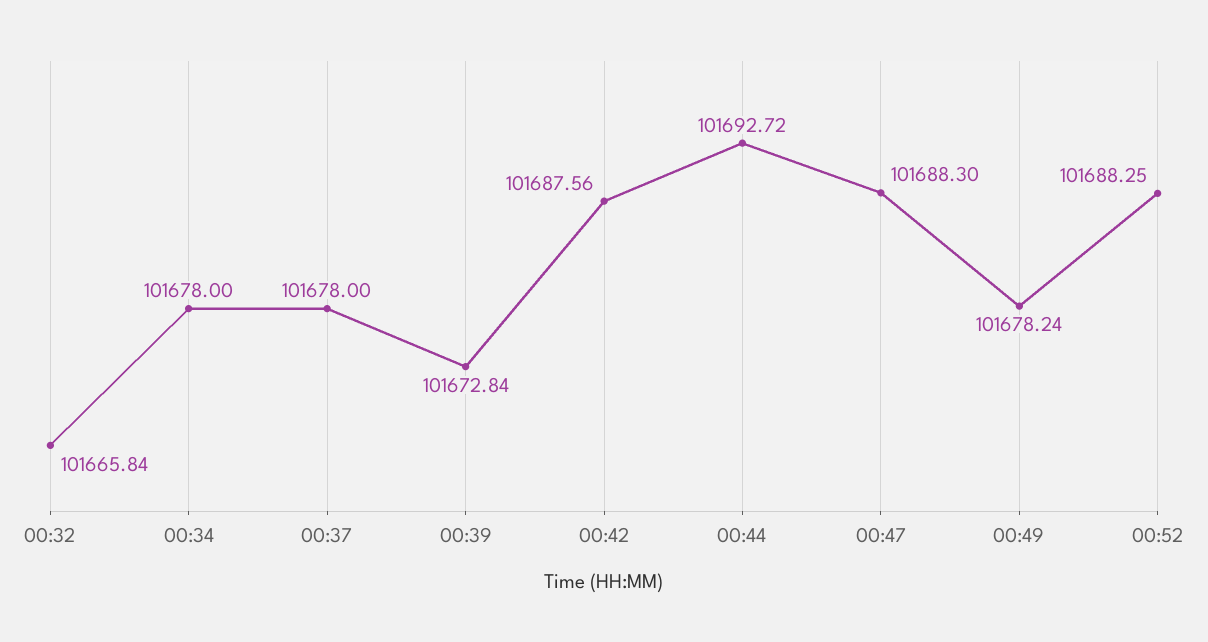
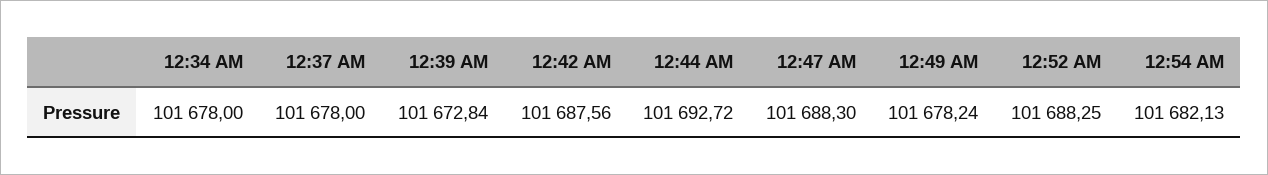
00:32: 101665.84 -> none
12:54 AM: none -> 101682.13

